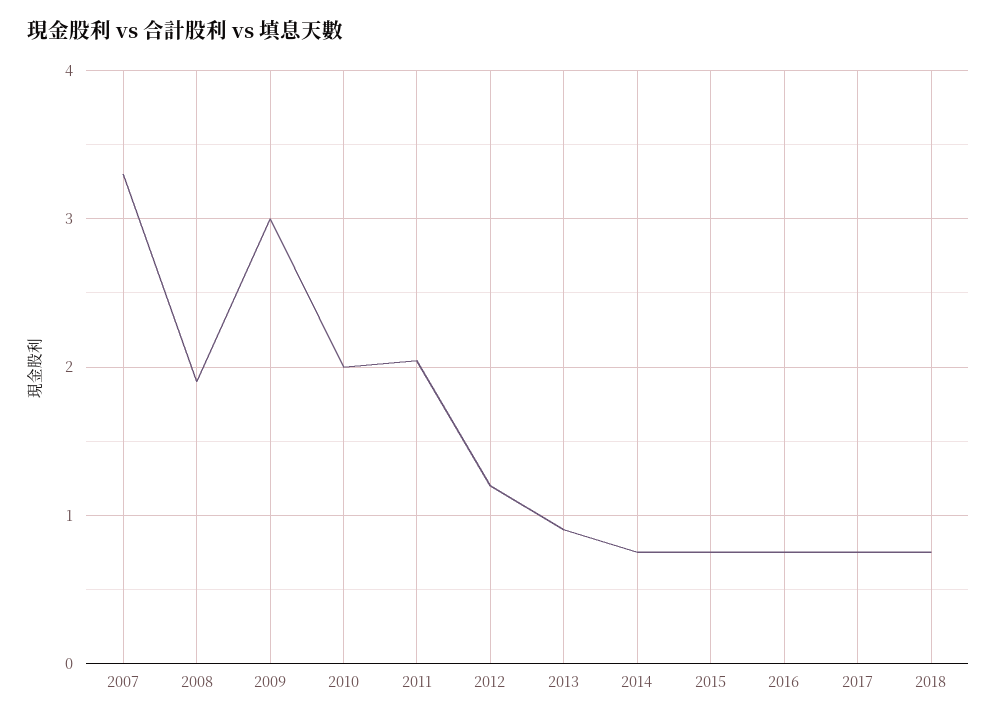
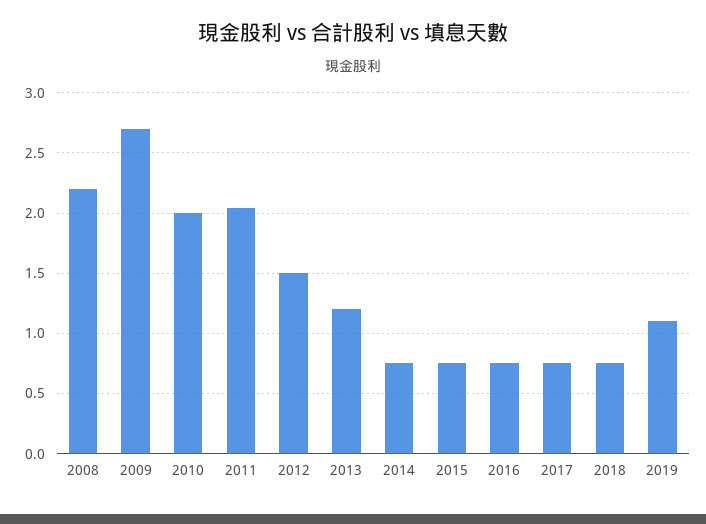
2007: 3.3 -> none
2008: 1.9 -> 2.2
2009: 3 -> 2.7
2012: 1.2 -> 1.5
2013: 0.9 -> 1.2
2019: none -> 1.1

